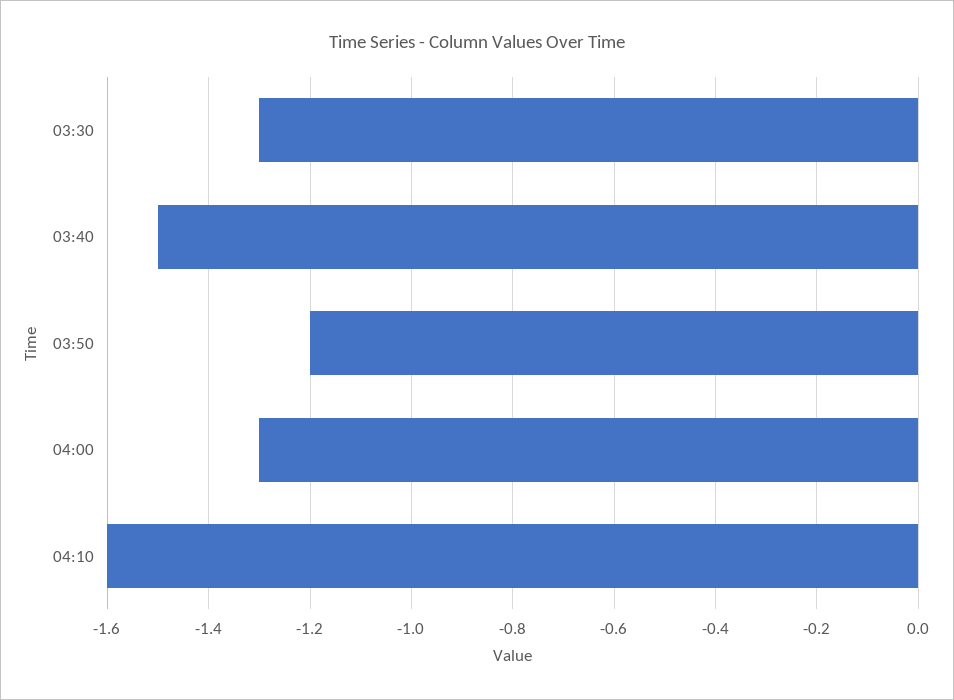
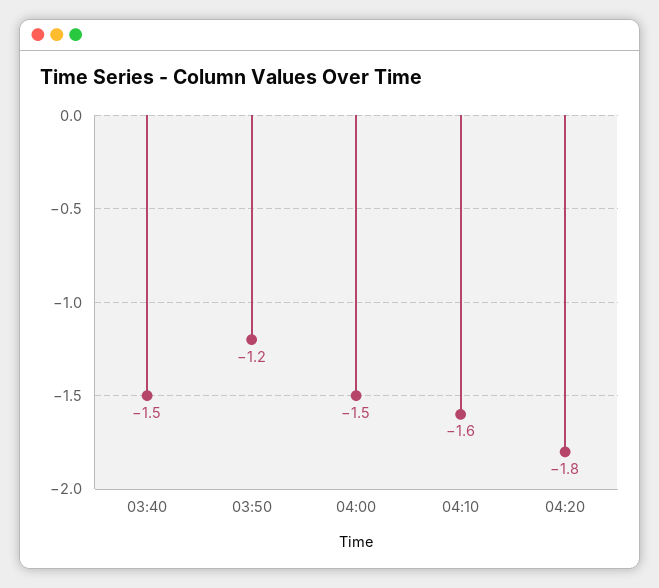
03:30: -1.3 -> none
04:00: -1.3 -> -1.5
04:20: none -> -1.8

